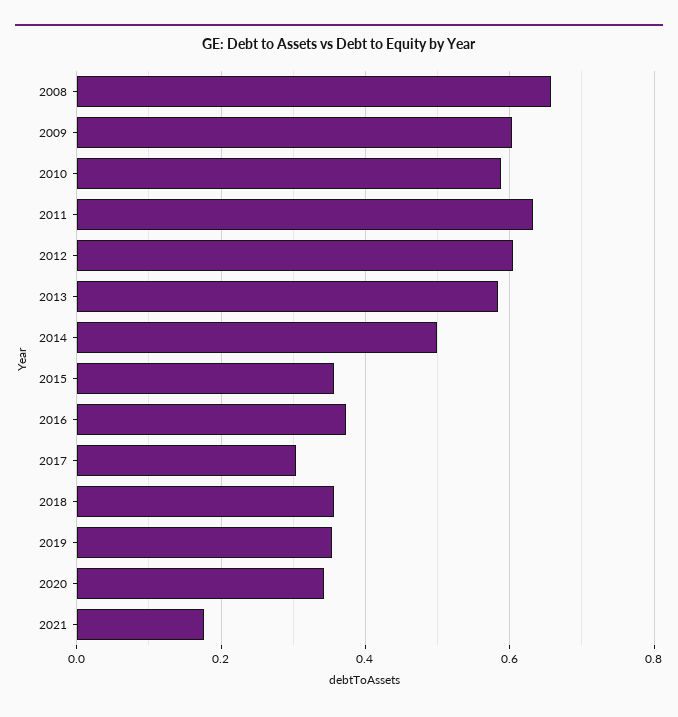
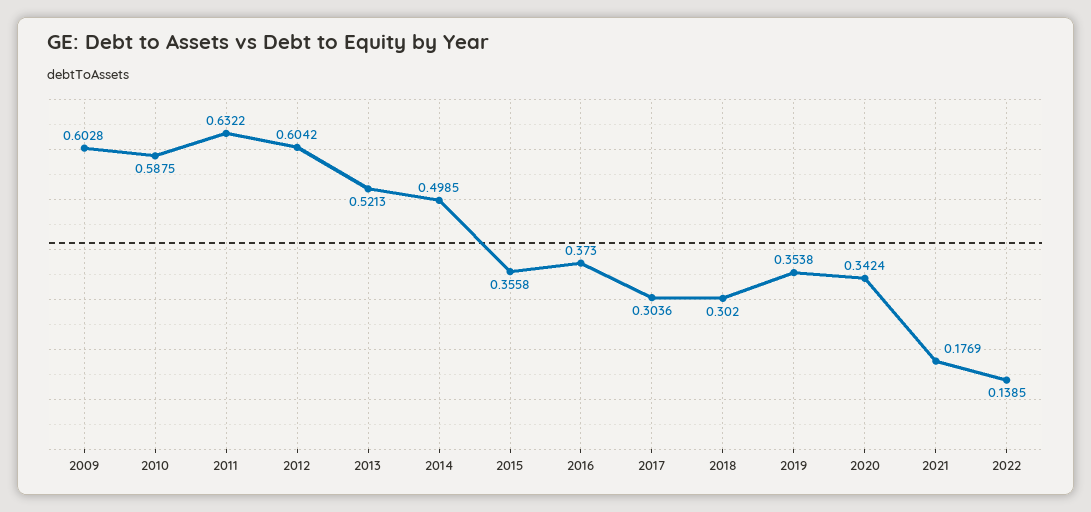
2008: 0.66 -> none
2013: 0.58 -> 0.5213
2018: 0.36 -> 0.302
2022: none -> 0.1385

